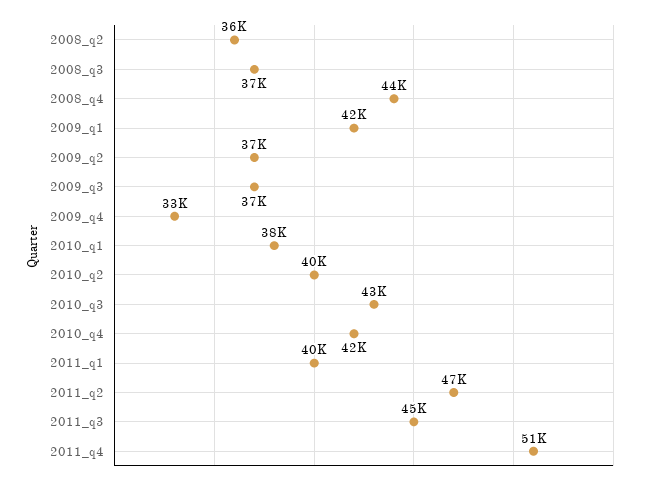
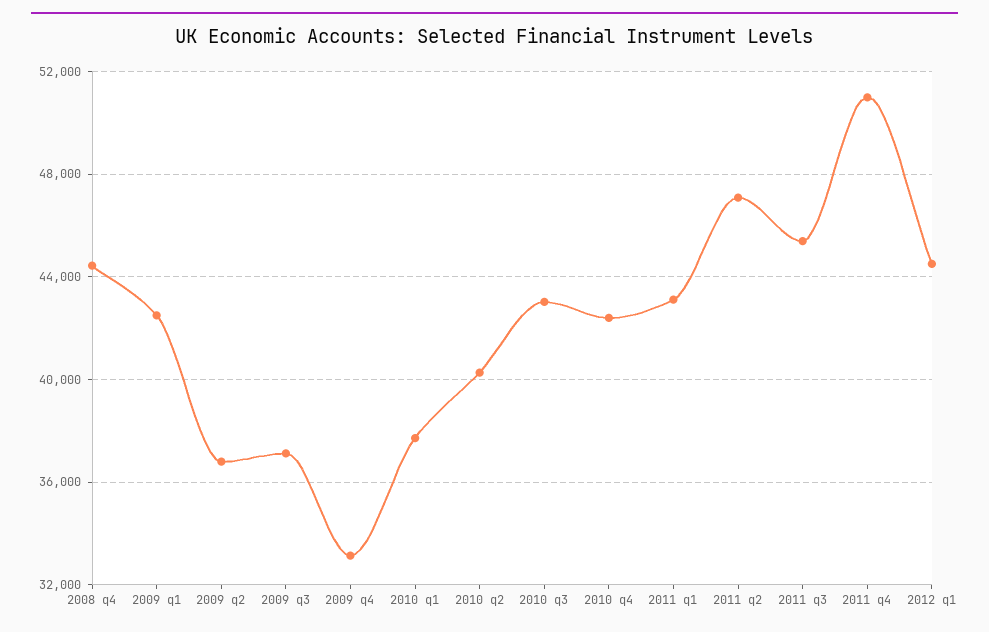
2008_q2: 36000 -> none
2008_q3: 37000 -> none
2011_q1: 40000 -> 43000
2012 q1: none -> 44500

